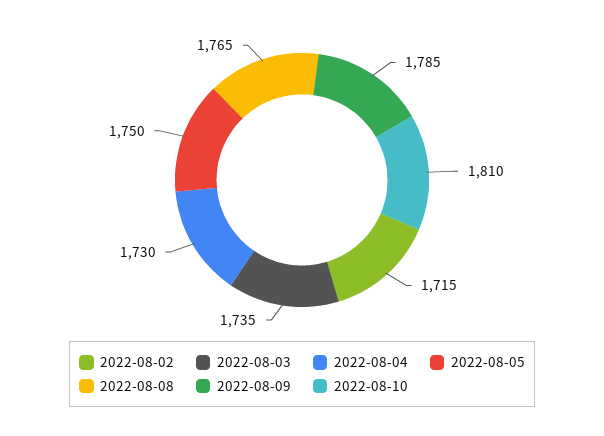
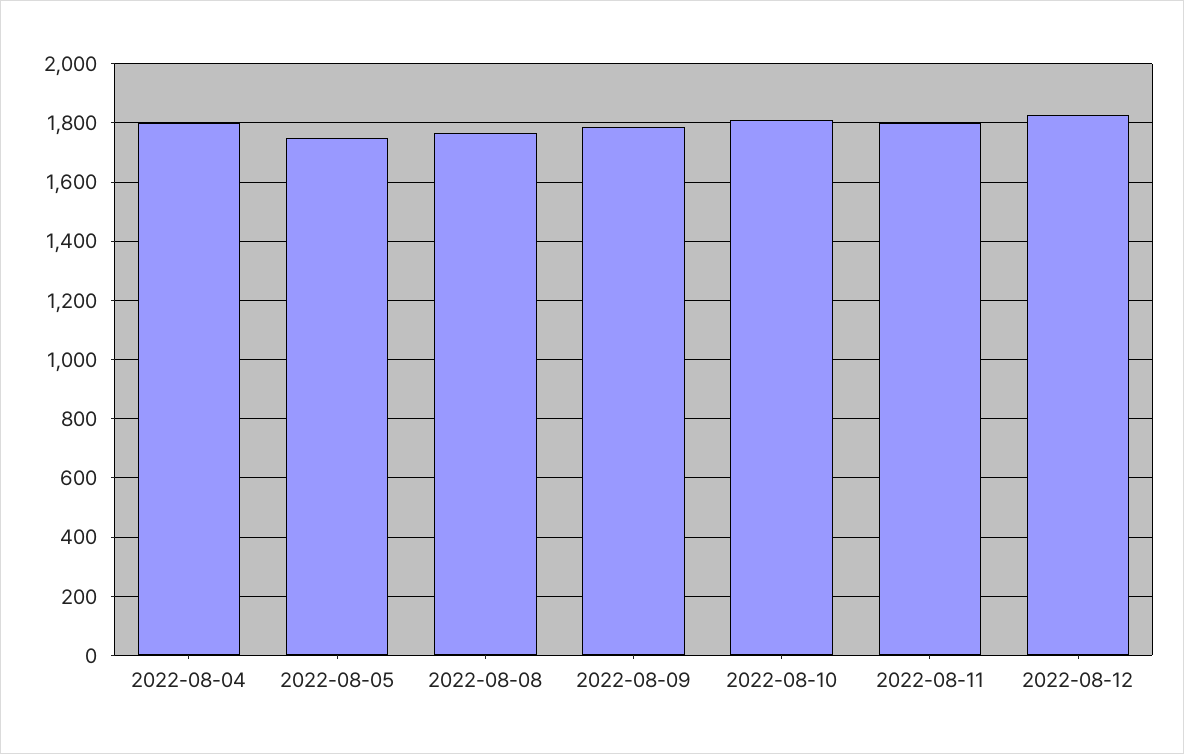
2022-08-02: 1715 -> none
2022-08-03: 1735 -> none
2022-08-04: 1730 -> 1800
2022-08-11: none -> 1800
2022-08-12: none -> 1825

